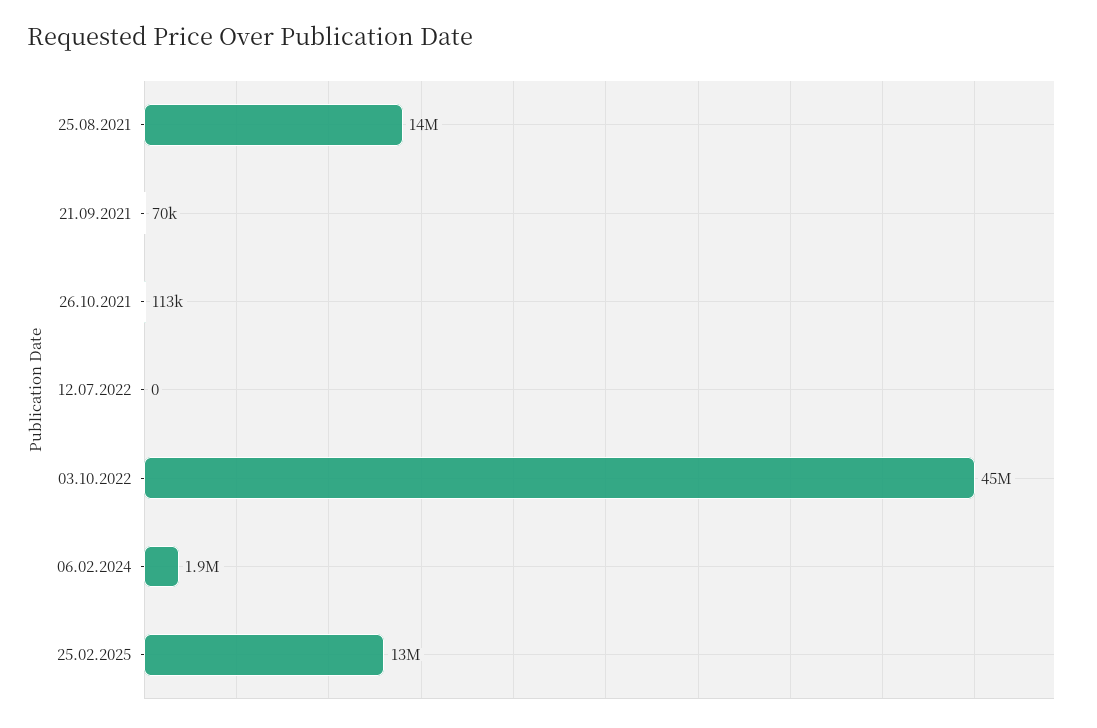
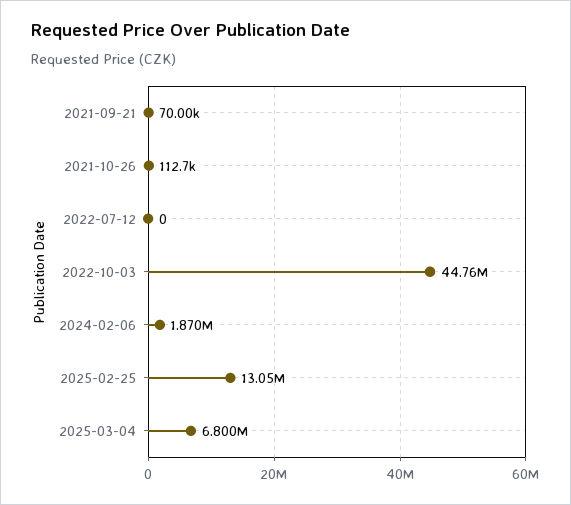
25.08.2021: 14000000 -> none
2025-03-04: none -> 6800000

